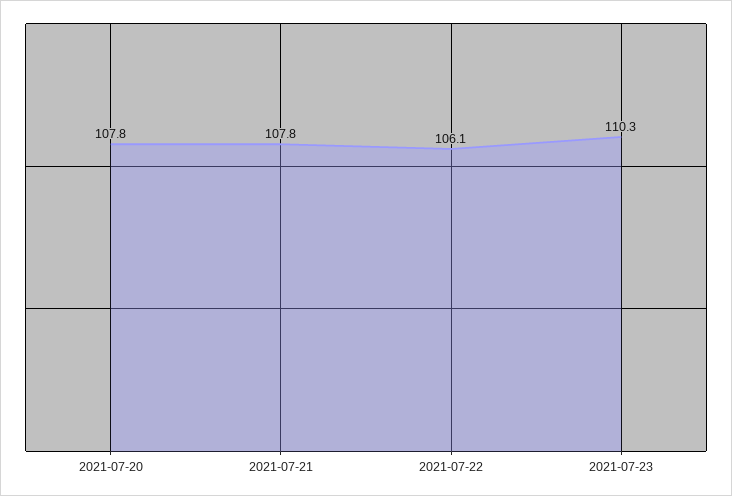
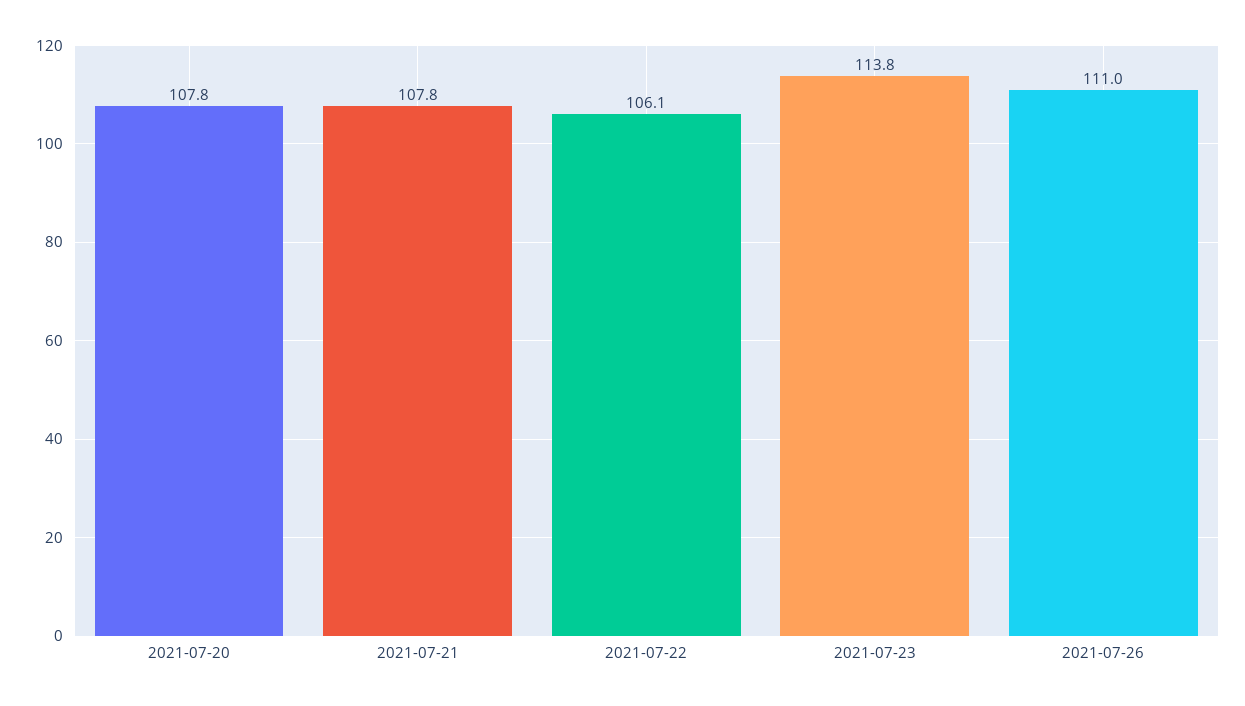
2021-07-23: 110.3 -> 113.8
2021-07-26: none -> 111

